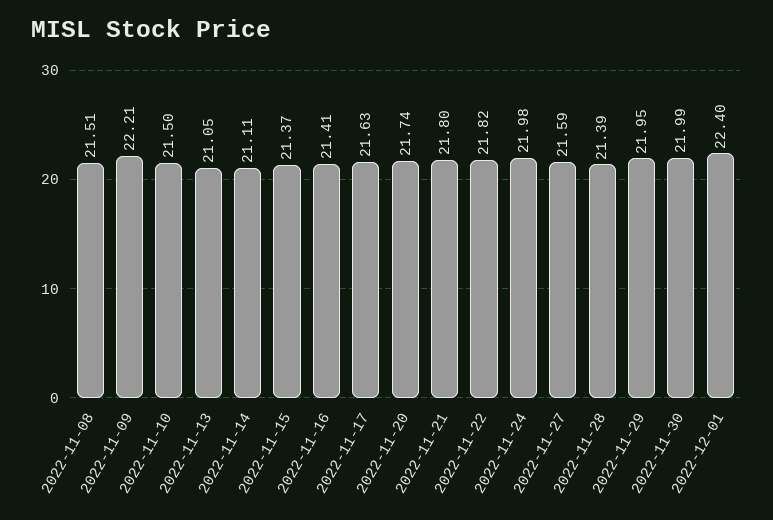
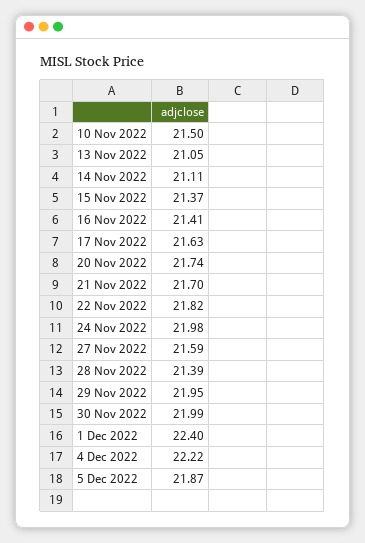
2022-11-08: 21.51 -> none
2022-11-09: 22.21 -> none
2022-11-21: 21.8 -> 21.7
4 Dec 2022: none -> 22.22
5 Dec 2022: none -> 21.87

